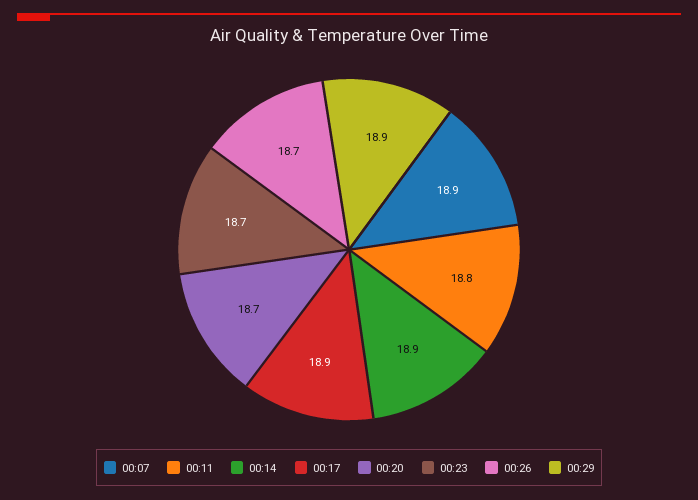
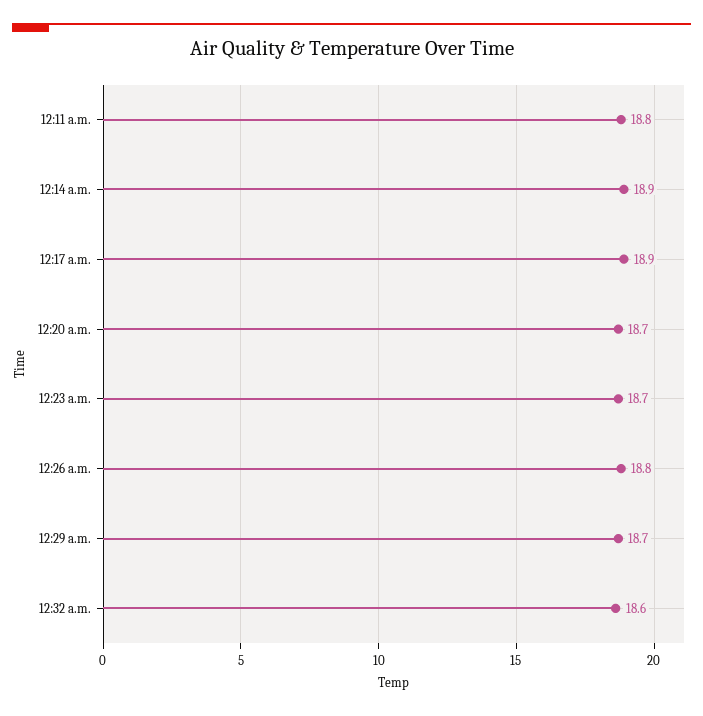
00:07: 18.9 -> none
00:26: 18.7 -> 18.8
00:29: 18.9 -> 18.7
12:32 a.m.: none -> 18.6

